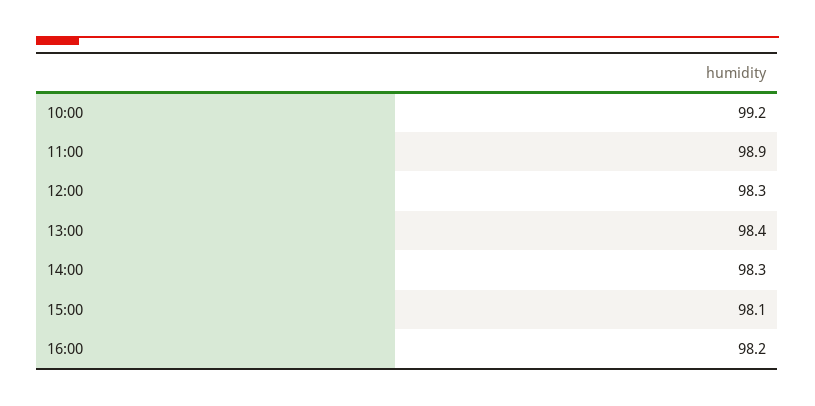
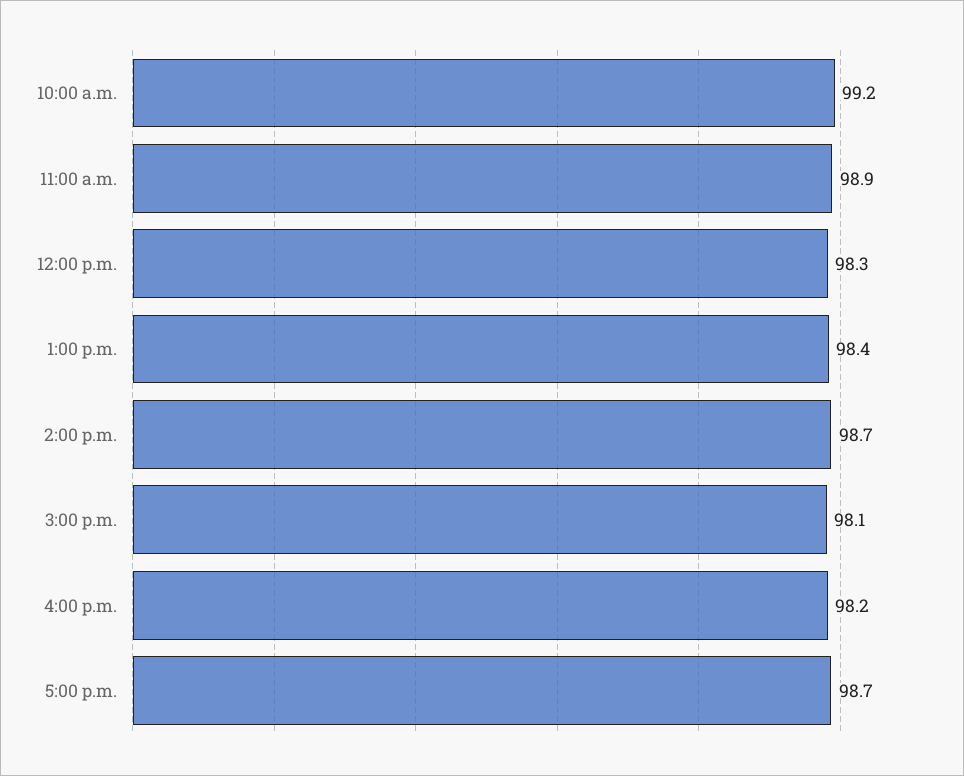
14:00: 98.3 -> 98.7
5:00 p.m.: none -> 98.7

